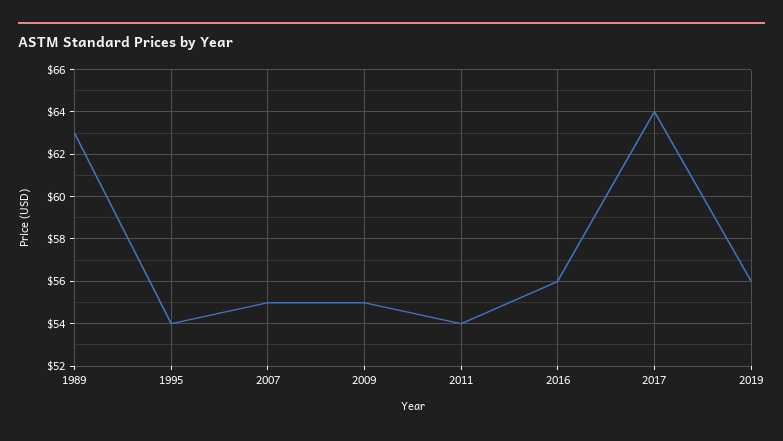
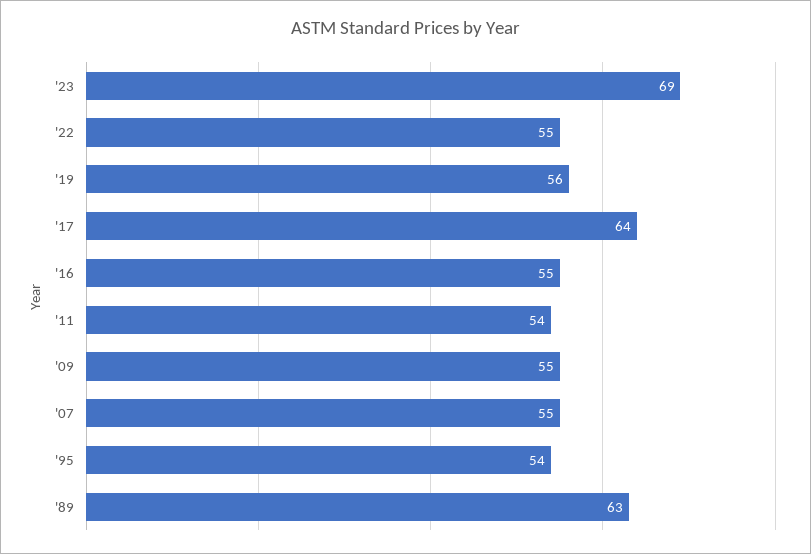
2016: 56 -> 55
'23: none -> 69
'22: none -> 55

